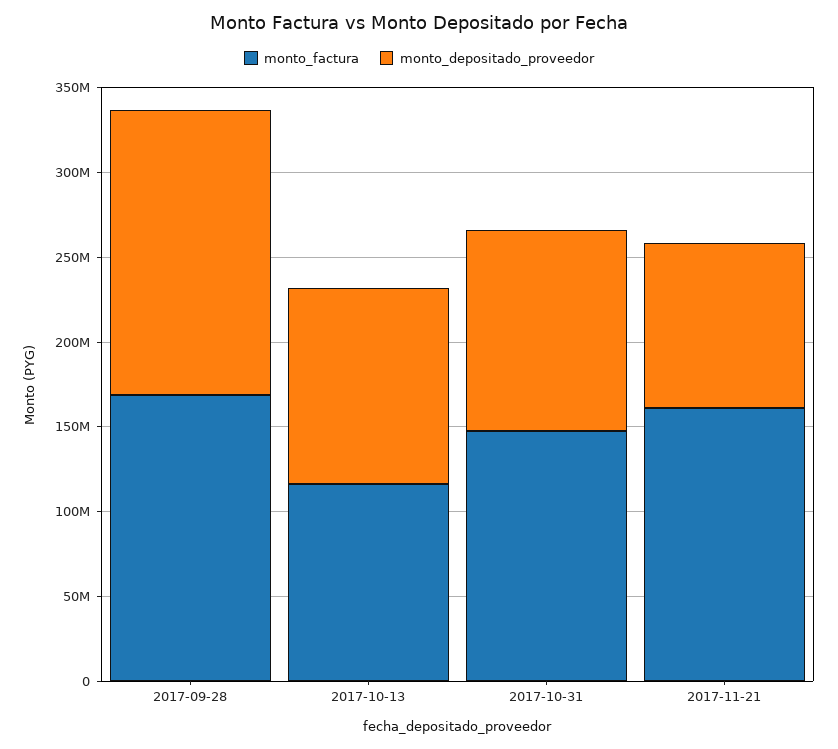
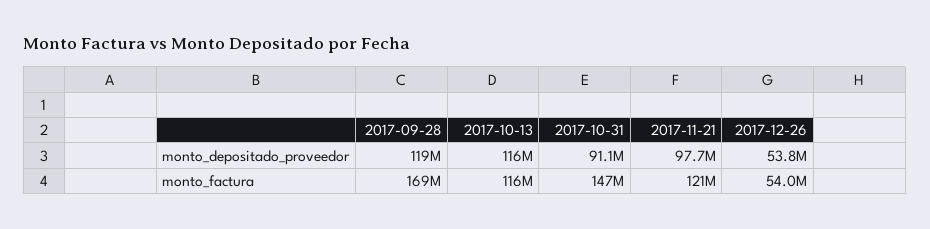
monto_depositado_proveedor, 2017-09-28: 170000000 -> 119000000
monto_depositado_proveedor, 2017-10-31: 120000000 -> 91100000
monto_factura, 2017-11-21: 160000000 -> 121000000
monto_depositado_proveedor, 2017-12-26: none -> 53800000
monto_factura, 2017-12-26: none -> 54000000

